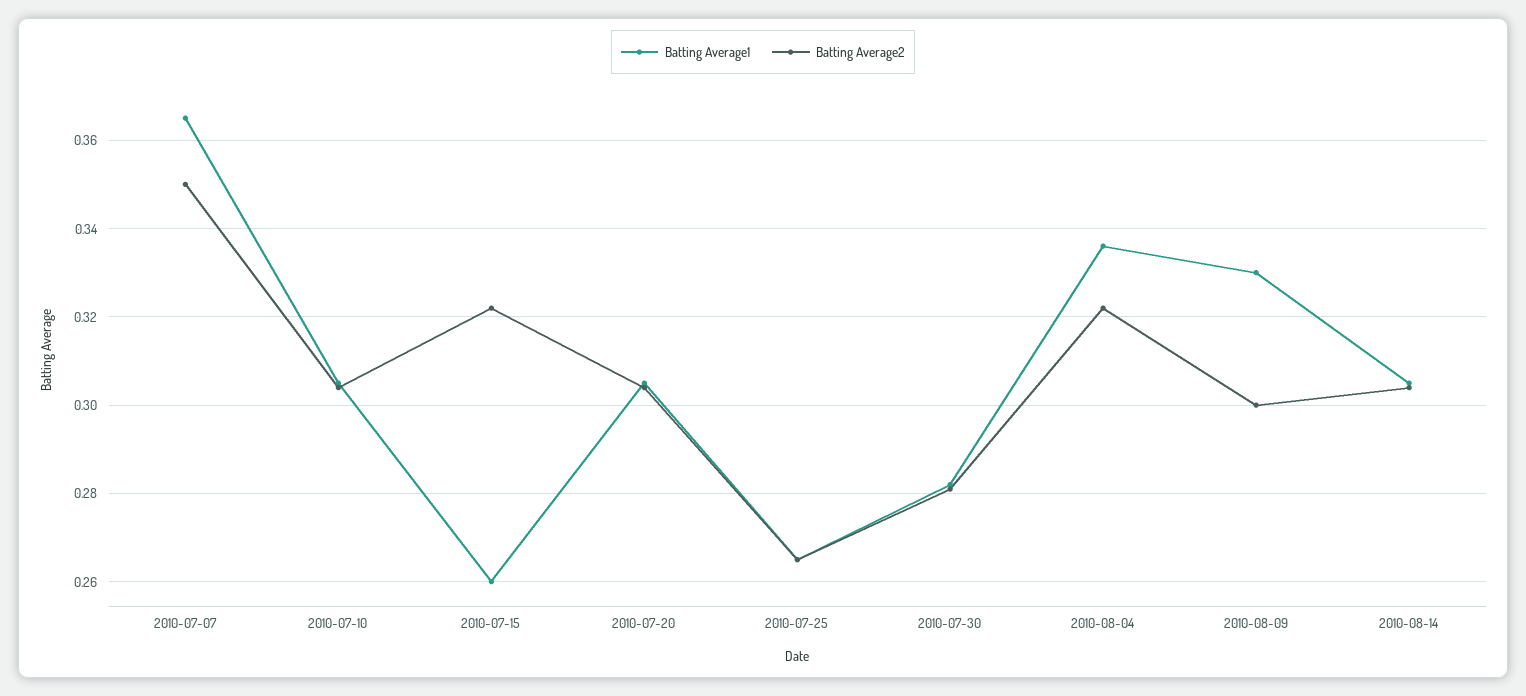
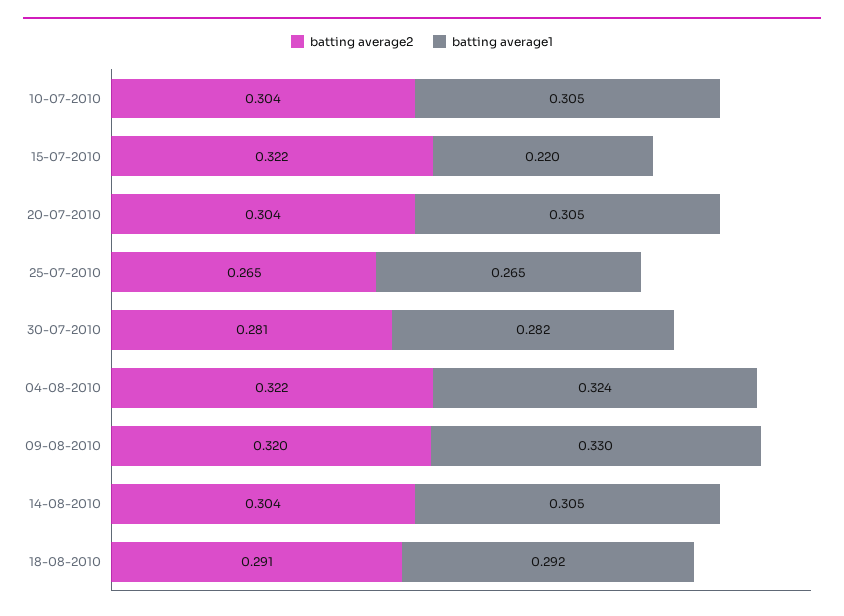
Batting Average1, 2010-07-07: 0.365 -> none
Batting Average2, 2010-07-07: 0.35 -> none
Batting Average1, 2010-07-15: 0.26 -> 0.22
Batting Average1, 2010-08-04: 0.335 -> 0.324
Batting Average2, 2010-08-09: 0.3 -> 0.32
Batting Average2, 18-08-2010: none -> 0.291
Batting Average1, 18-08-2010: none -> 0.292

